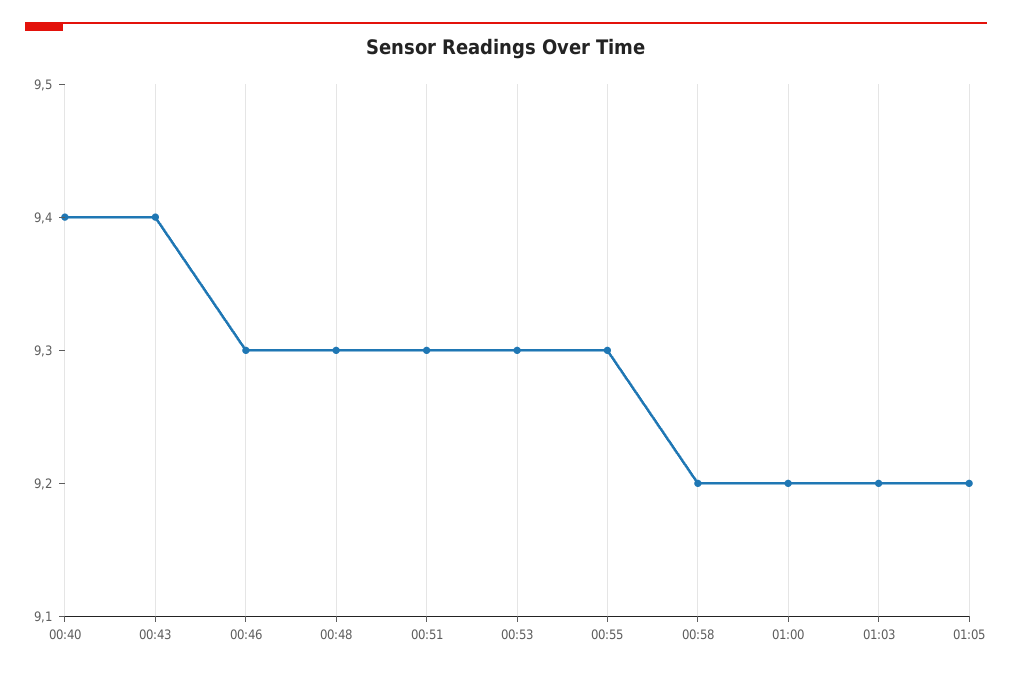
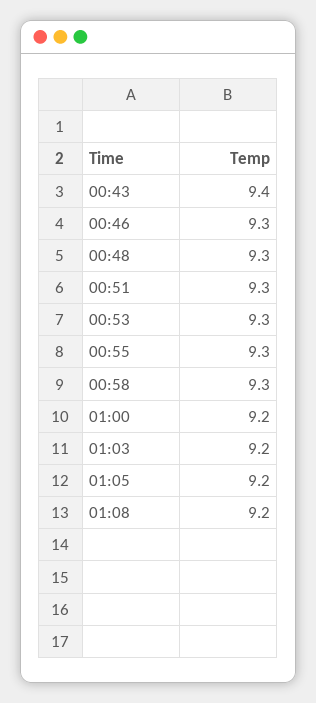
00:40: 9.4 -> none
00:58: 9.2 -> 9.3
01:08: none -> 9.2

